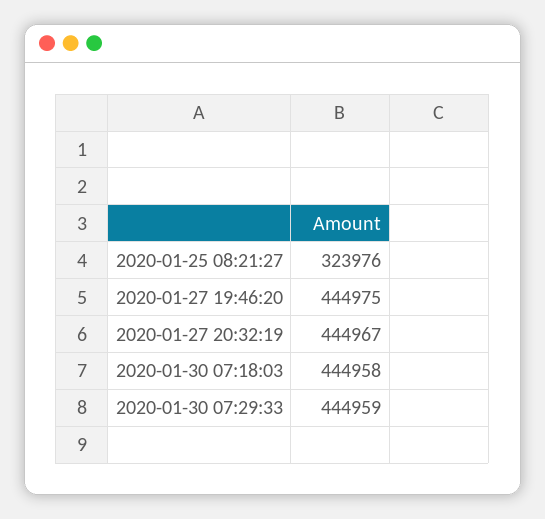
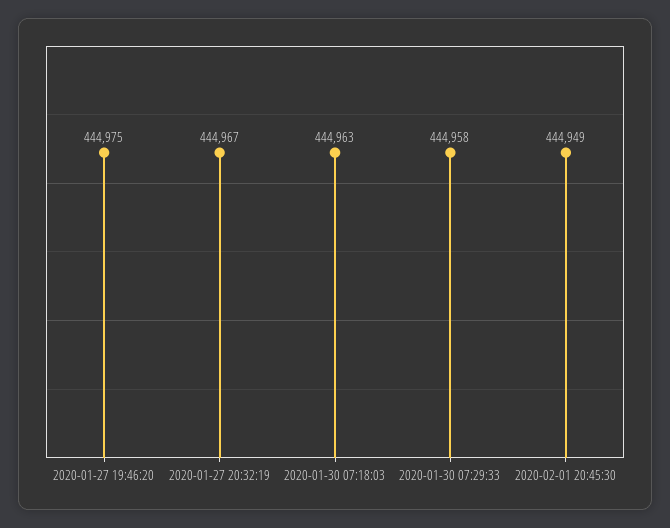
2020-01-25 08:21:27: 323976 -> none
2020-01-30 07:18:03: 444958 -> 444963
2020-01-30 07:29:33: 444959 -> 444958
2020-02-01 20:45:30: none -> 444949

